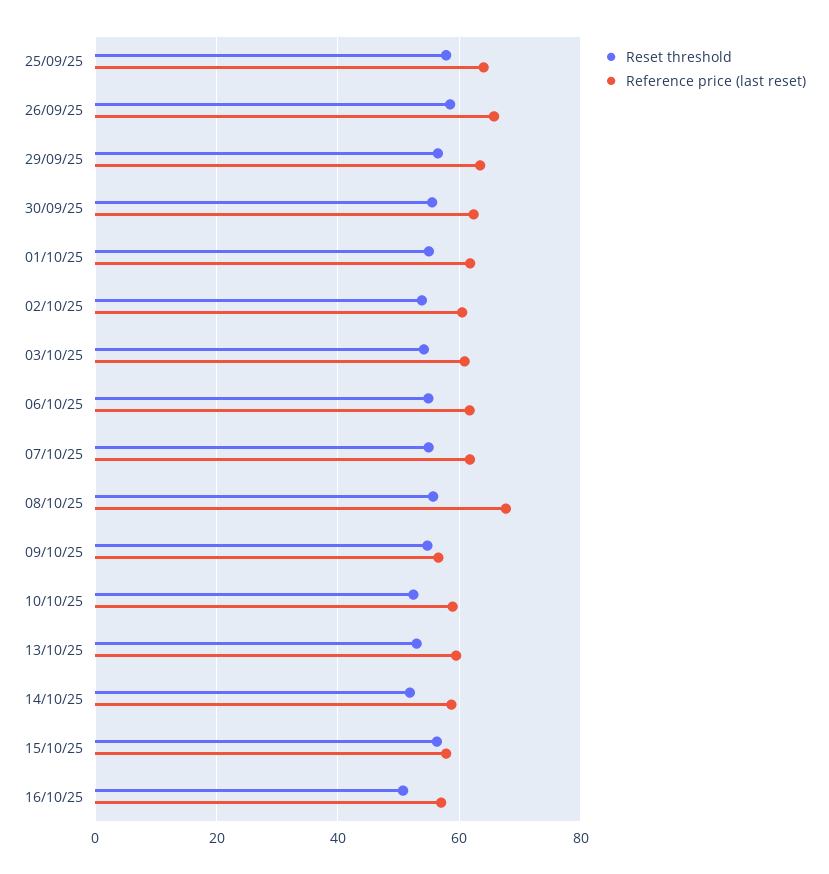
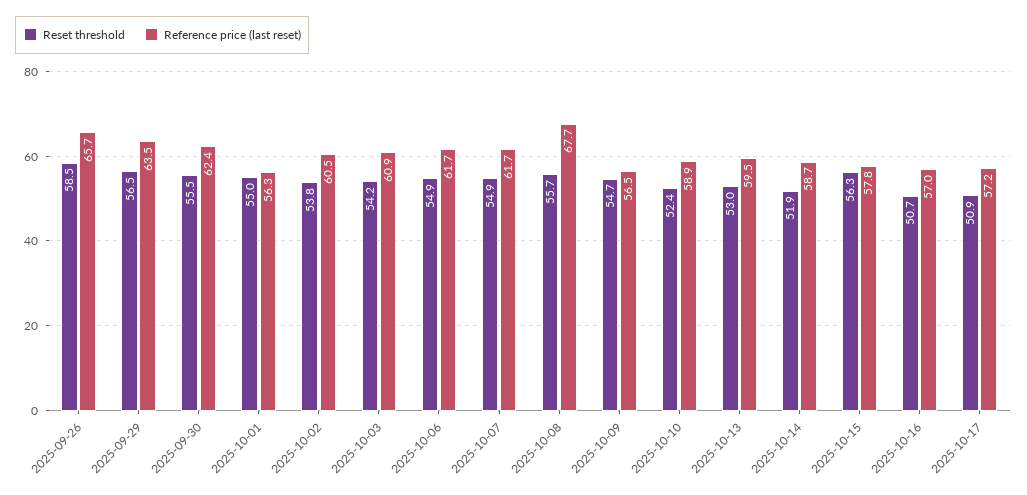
Reset threshold, 25/09/25: 58 -> none
Reference price (last reset), 25/09/25: 64 -> none
Reference price (last reset), 01/10/25: 62 -> 56.3
Reset threshold, 2025-10-17: none -> 50.9
Reference price (last reset), 2025-10-17: none -> 57.2

